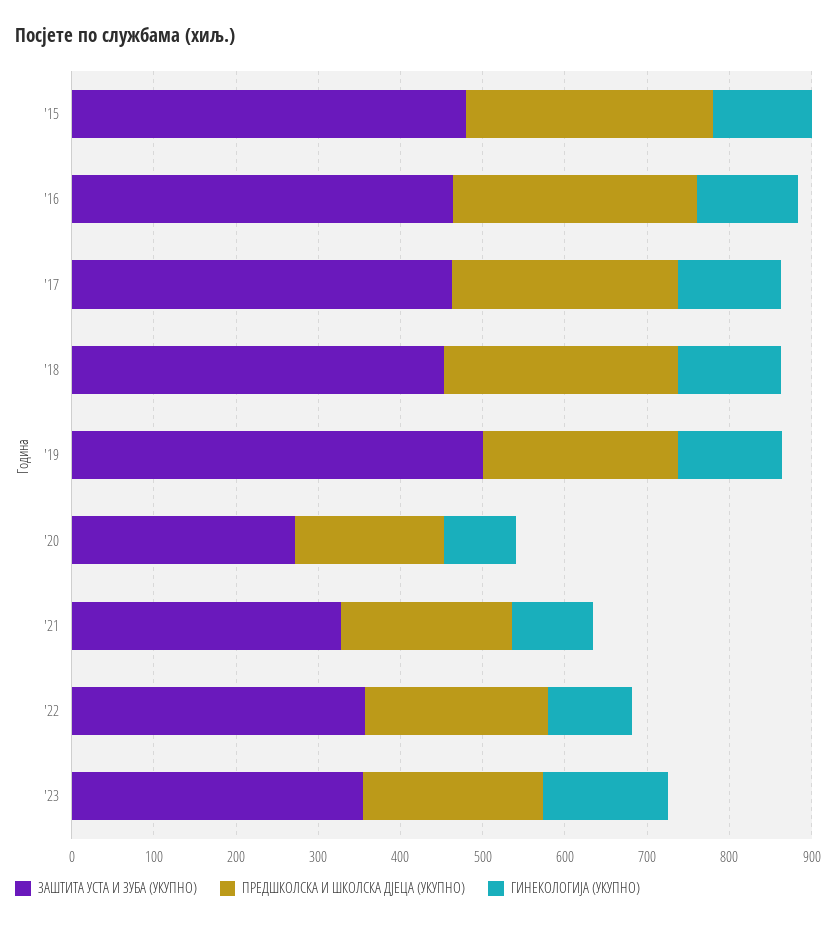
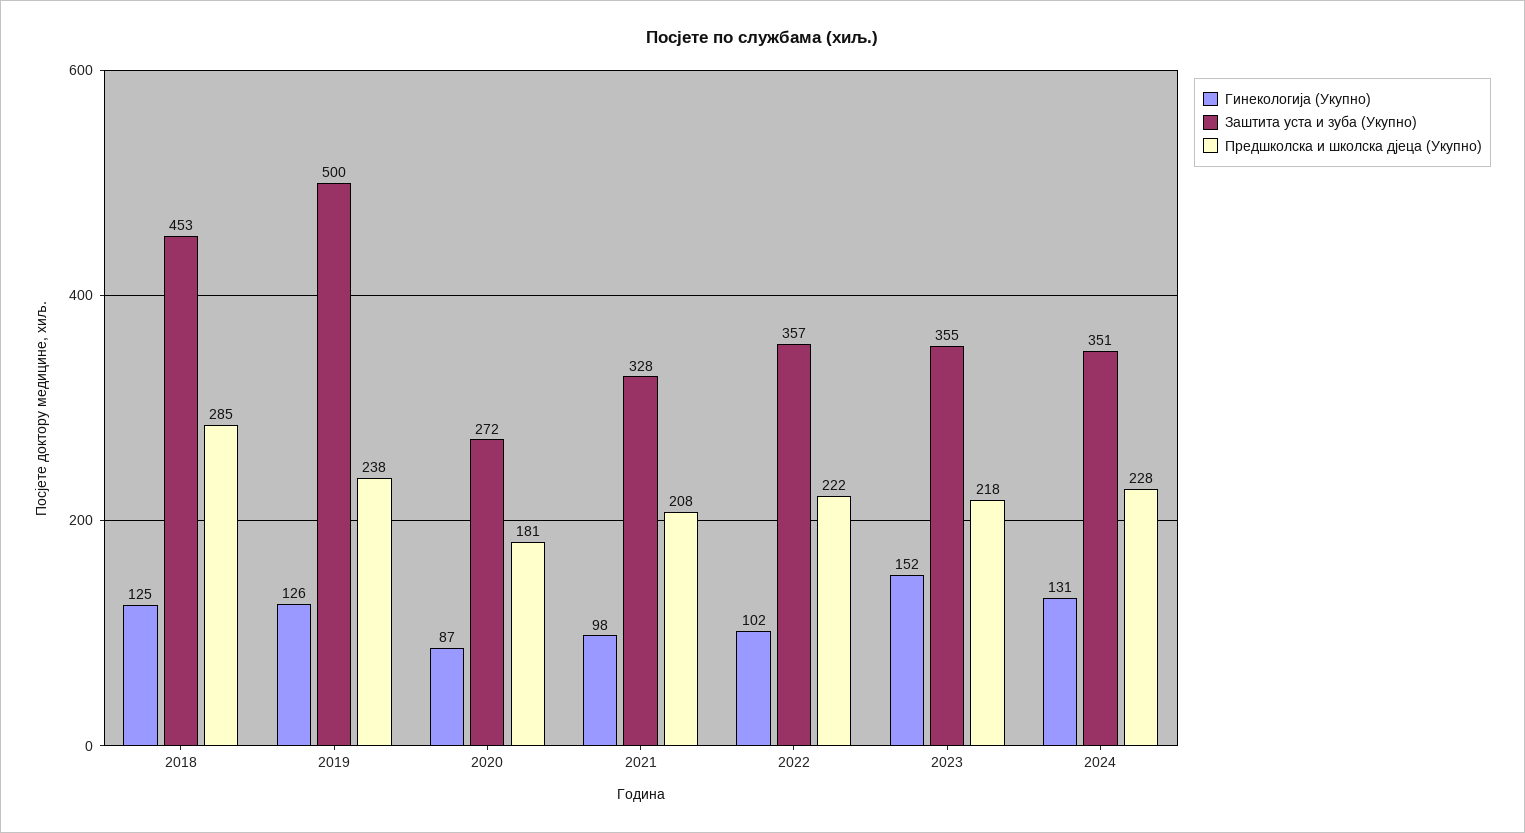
ЗАШТИТА УСТА И ЗУБА (УКУПНО), '15: 480 -> none
ПРЕДШКОЛСКА И ШКОЛСКА ДЈЕЦА (УКУПНО), '15: 300 -> none
ГИНЕКОЛОГИЈА (УКУПНО), '15: 120 -> none
ЗАШТИТА УСТА И ЗУБА (УКУПНО), '16: 460 -> none
ПРЕДШКОЛСКА И ШКОЛСКА ДЈЕЦА (УКУПНО), '16: 300 -> none
ГИНЕКОЛОГИЈА (УКУПНО), '16: 120 -> none
ЗАШТИТА УСТА И ЗУБА (УКУПНО), '17: 460 -> none
ПРЕДШКОЛСКА И ШКОЛСКА ДЈЕЦА (УКУПНО), '17: 280 -> none
ГИНЕКОЛОГИЈА (УКУПНО), '17: 120 -> none
ГИНЕКОЛОГИЈА (УКУПНО), 2024: none -> 131
ЗАШТИТА УСТА И ЗУБА (УКУПНО), 2024: none -> 351
ПРЕДШКОЛСКА И ШКОЛСКА ДЈЕЦА (УКУПНО), 2024: none -> 228

